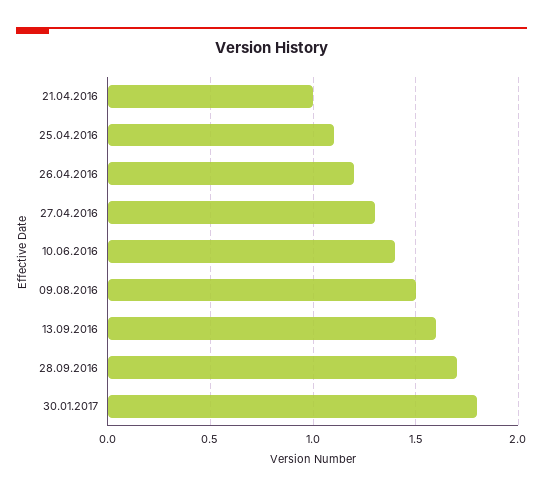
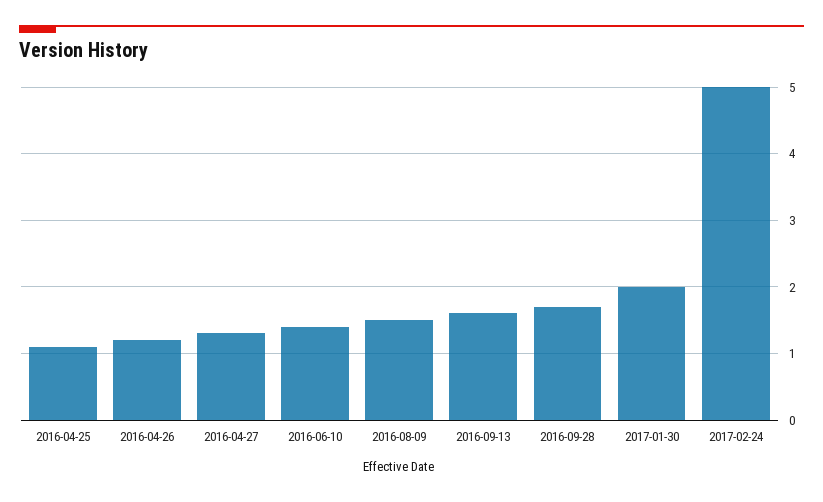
21.04.2016: 1 -> none
30.01.2017: 1.8 -> 2
2017-02-24: none -> 5

